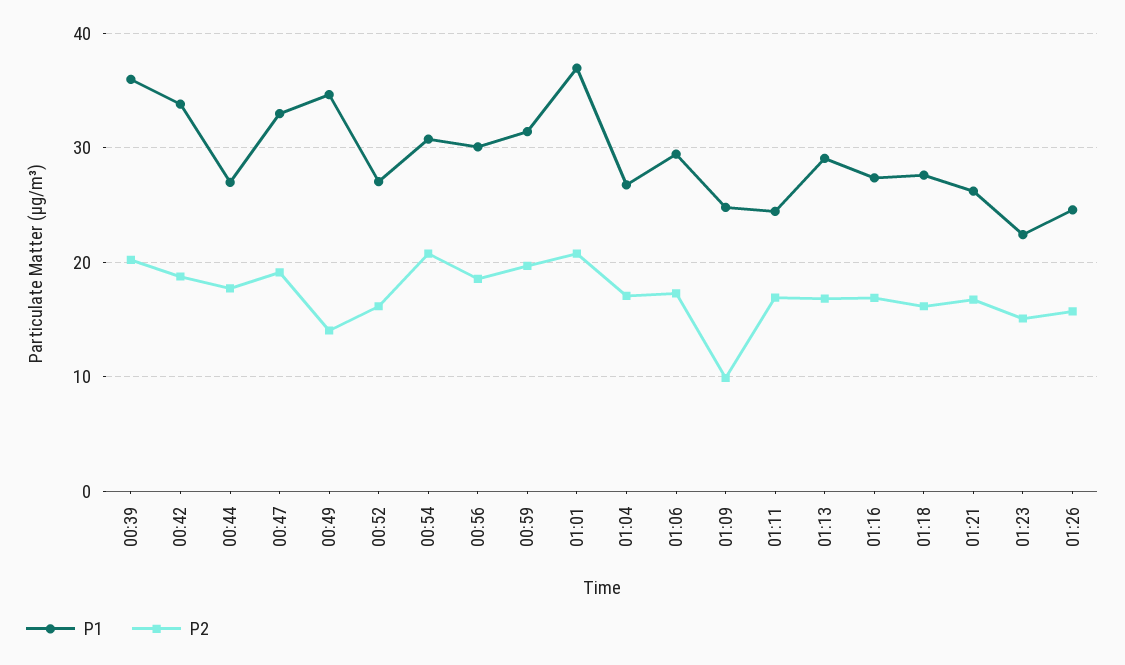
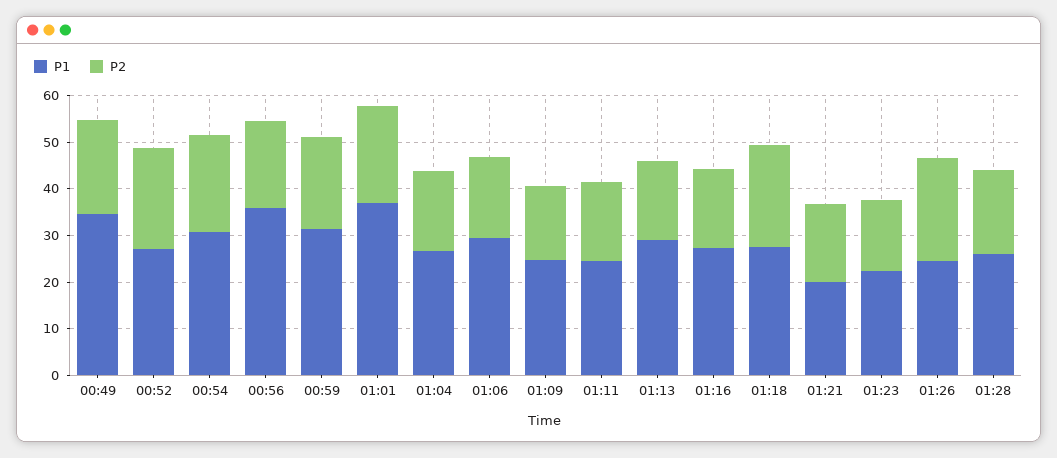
P1, 00:39: 36 -> none
P2, 00:39: 20 -> none
P1, 00:42: 34 -> none
P2, 00:42: 19 -> none
P1, 00:44: 27 -> none
P2, 00:44: 18 -> none
P1, 00:47: 33 -> none
P2, 00:47: 19 -> none
P2, 00:49: 14 -> 20
P2, 00:52: 16 -> 22
P1, 00:56: 30 -> 36
P2, 01:09: 10 -> 16
P2, 01:18: 16 -> 22
P1, 01:21: 26 -> 20
P2, 01:26: 16 -> 22
P1, 01:28: none -> 26
P2, 01:28: none -> 18

